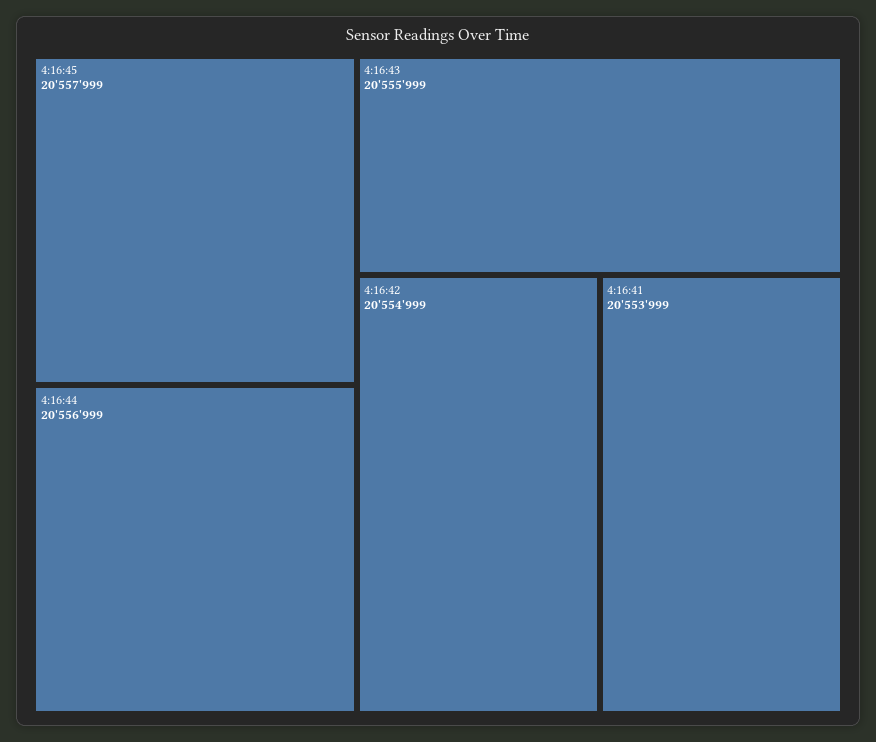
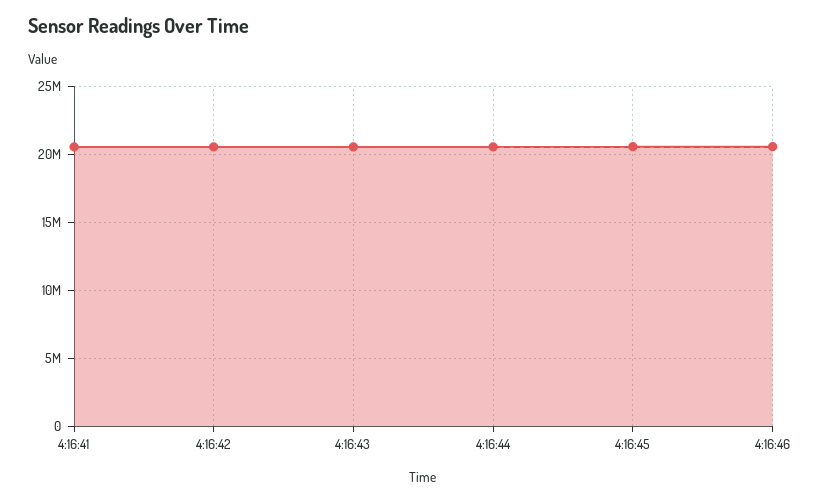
4:16:46: none -> 20500000

